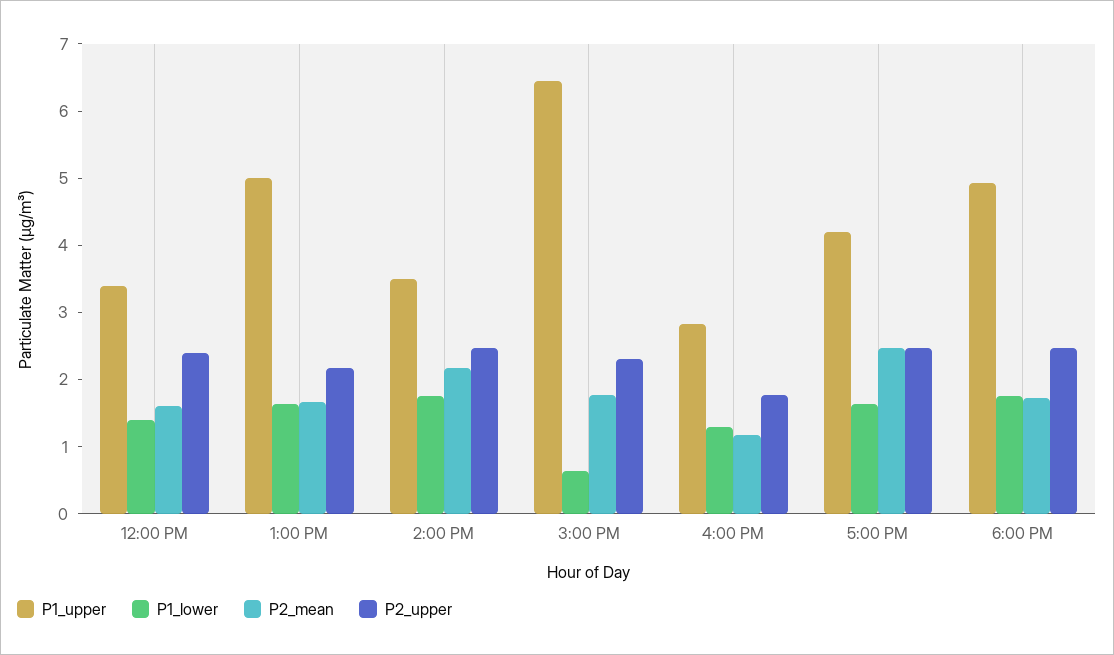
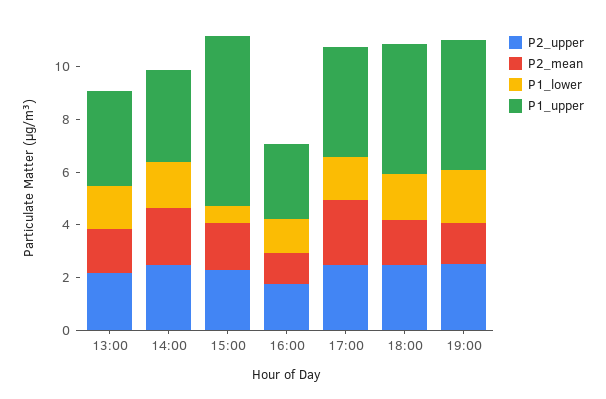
P1_upper, 12:00 PM: 3.4 -> none
P1_lower, 12:00 PM: 1.4 -> none
P2_mean, 12:00 PM: 1.6 -> none
P2_upper, 12:00 PM: 2.4 -> none
P1_upper, 1:00 PM: 5 -> 3.5
P2_upper, 19:00: none -> 2.5
P2_mean, 19:00: none -> 1.5
P1_lower, 19:00: none -> 2
P1_upper, 19:00: none -> 5

